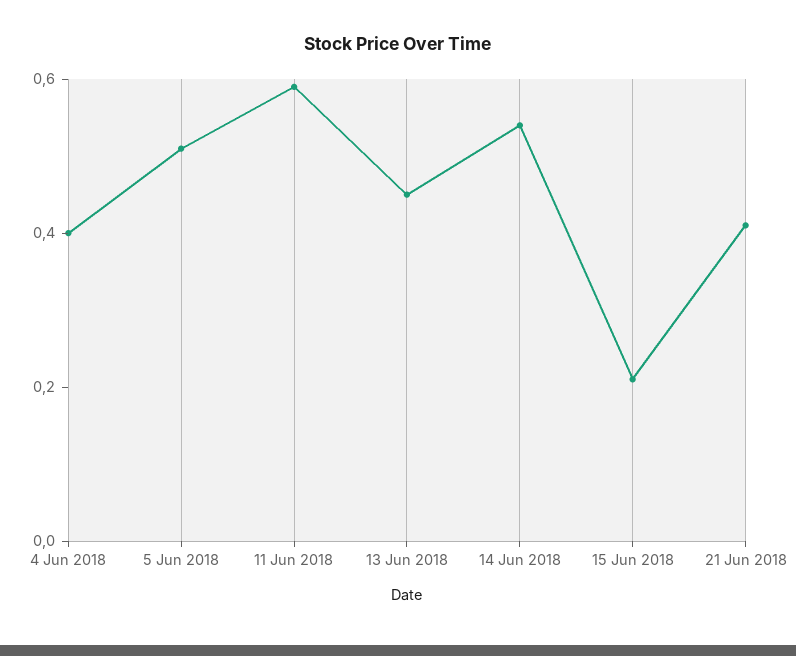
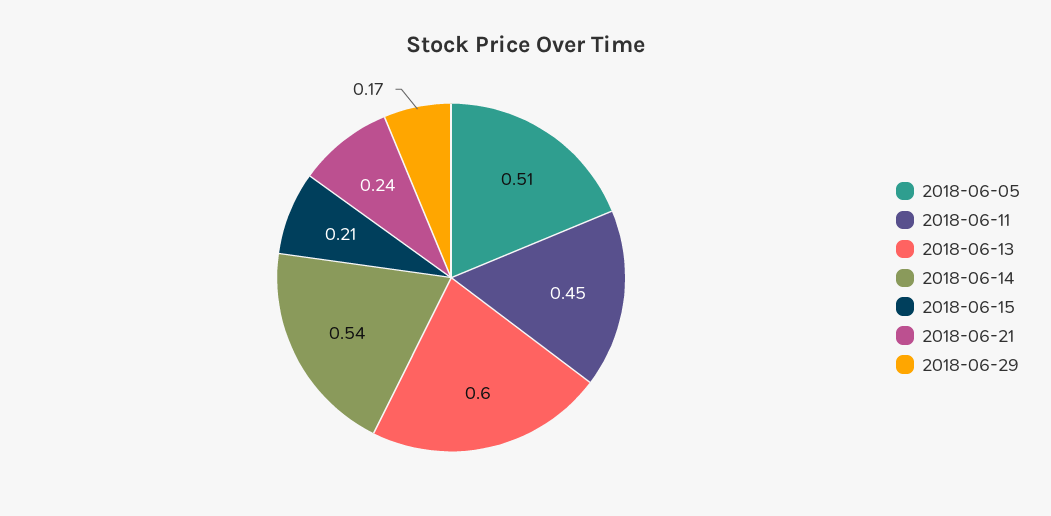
4 Jun 2018: 0.4 -> none
11 Jun 2018: 0.6 -> 0.45
13 Jun 2018: 0.45 -> 0.6
21 Jun 2018: 0.4 -> 0.24
2018-06-29: none -> 0.17

